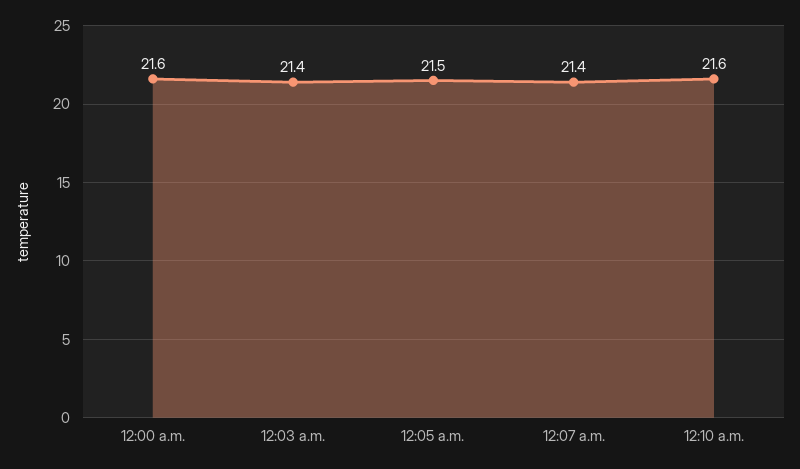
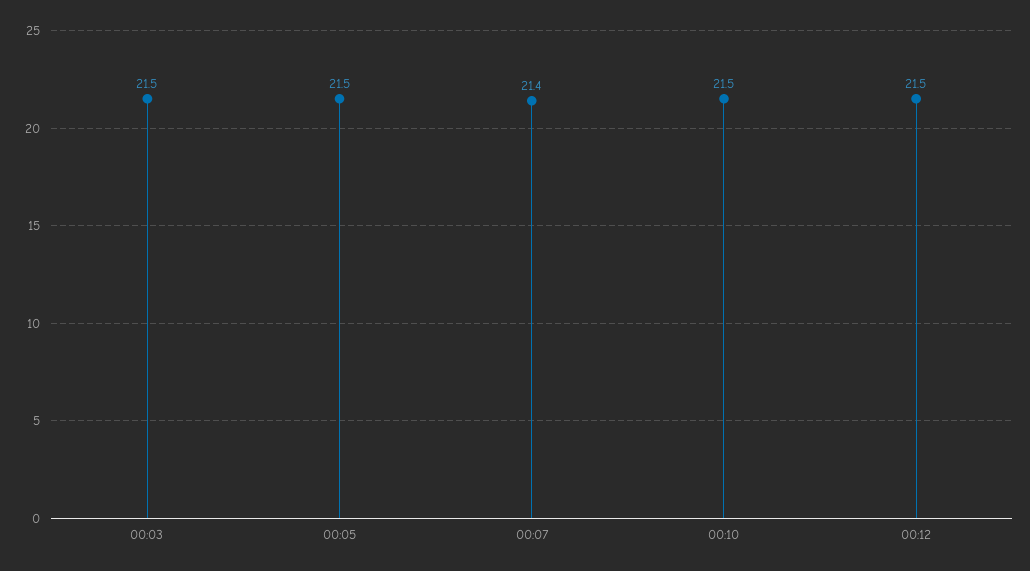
12:00 a.m.: 21.6 -> none
12:03 a.m.: 21.4 -> 21.5
12:10 a.m.: 21.6 -> 21.5
00:12: none -> 21.5

